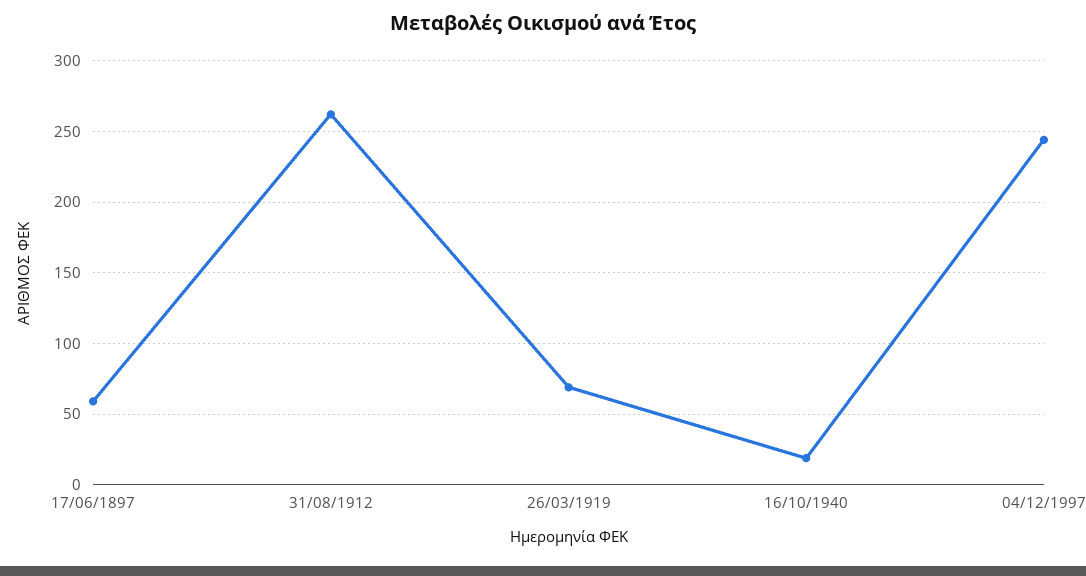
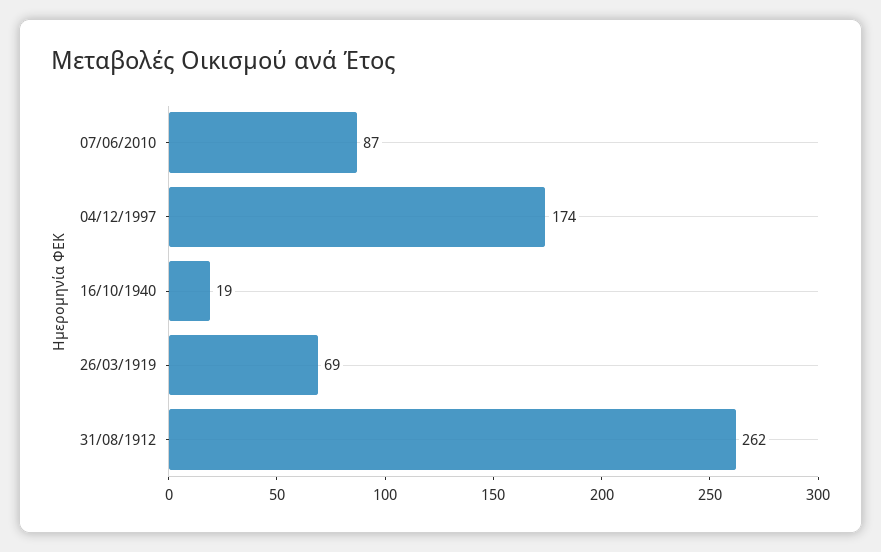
17/06/1897: 60 -> none
04/12/1997: 245 -> 174
07/06/2010: none -> 87

